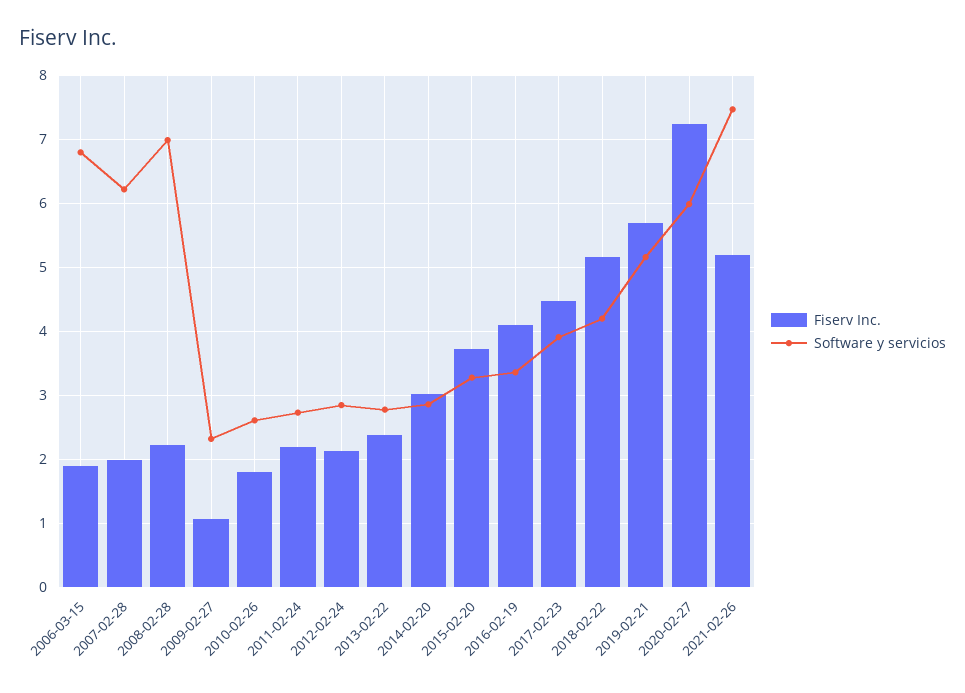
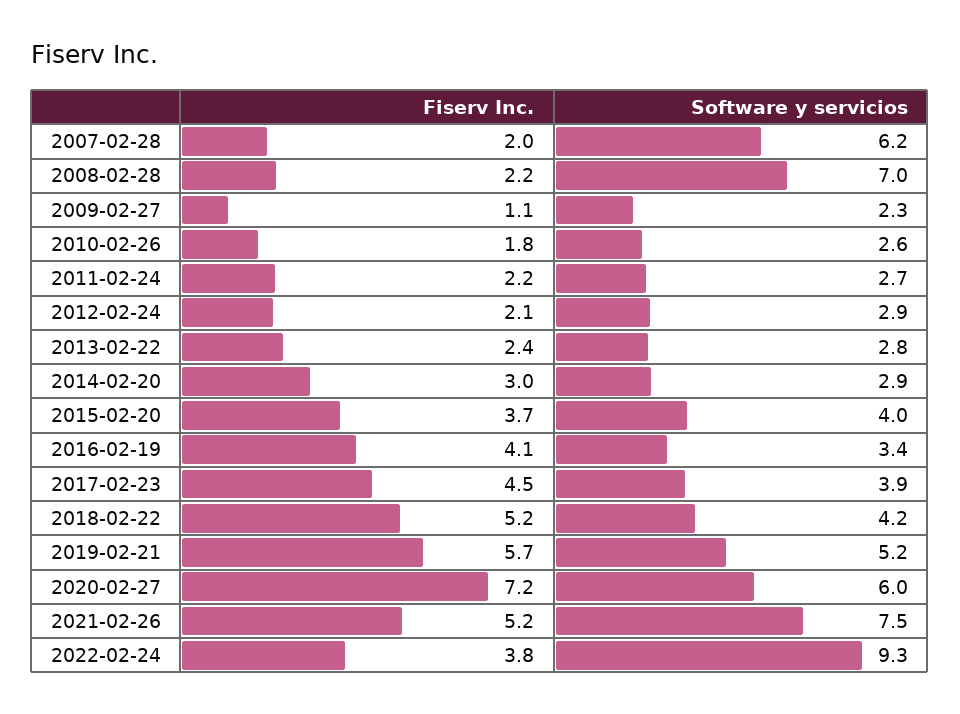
Fiserv Inc., 2006-03-15: 1.9 -> none
Software y servicios, 2006-03-15: 6.8 -> none
Software y servicios, 2015-02-20: 3.3 -> 4
Fiserv Inc., 2022-02-24: none -> 3.8
Software y servicios, 2022-02-24: none -> 9.3

